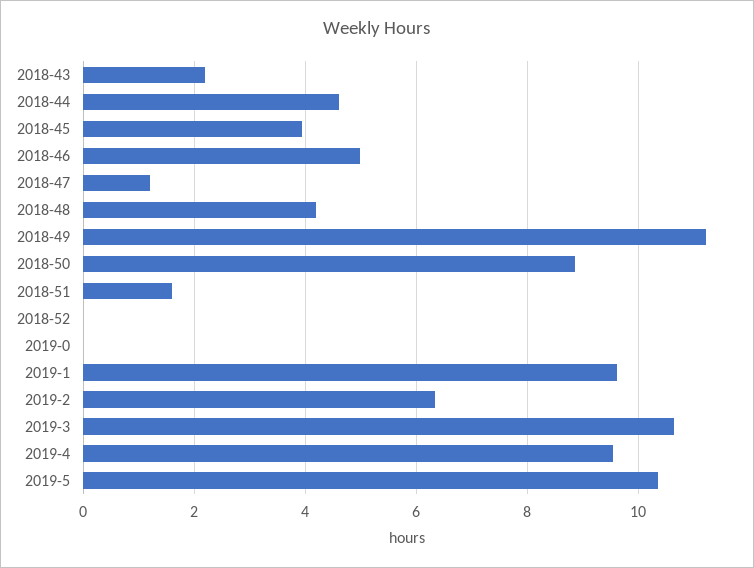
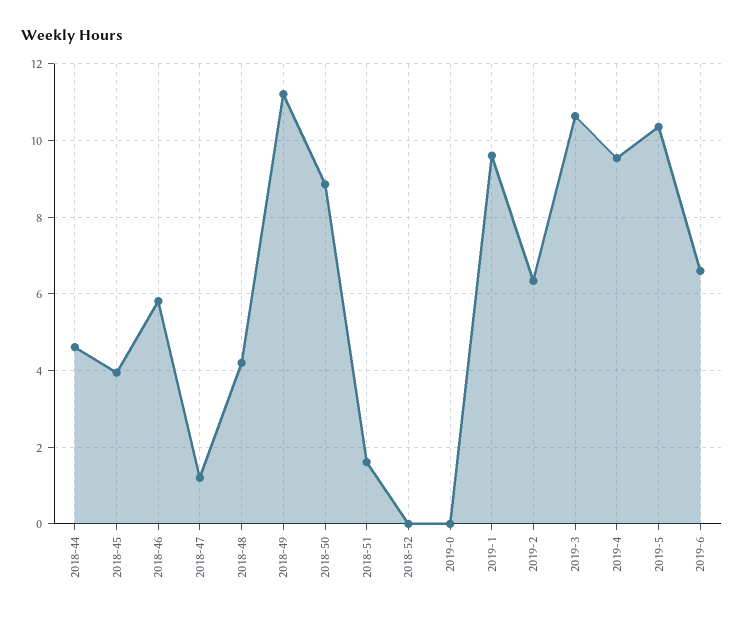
2018-43: 2.2 -> none
2018-46: 5 -> 5.8
2019-6: none -> 6.6

